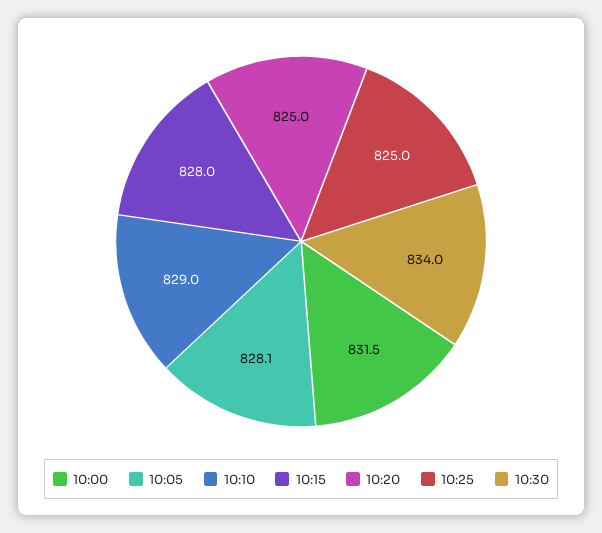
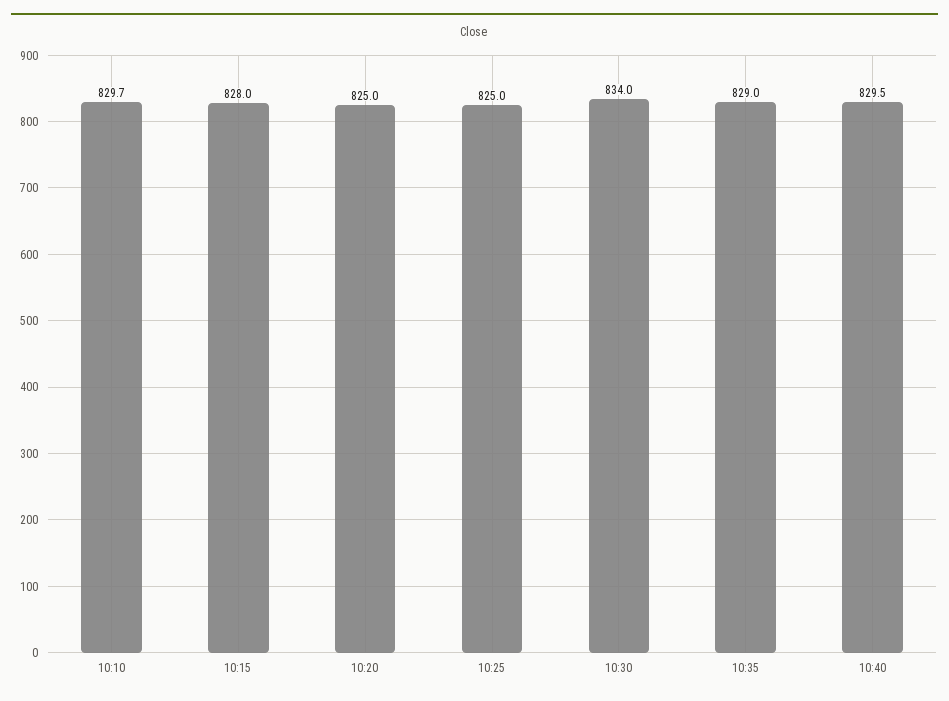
10:00: 831.5 -> none
10:05: 828.1 -> none
10:10: 829 -> 829.7
10:35: none -> 829
10:40: none -> 829.5

